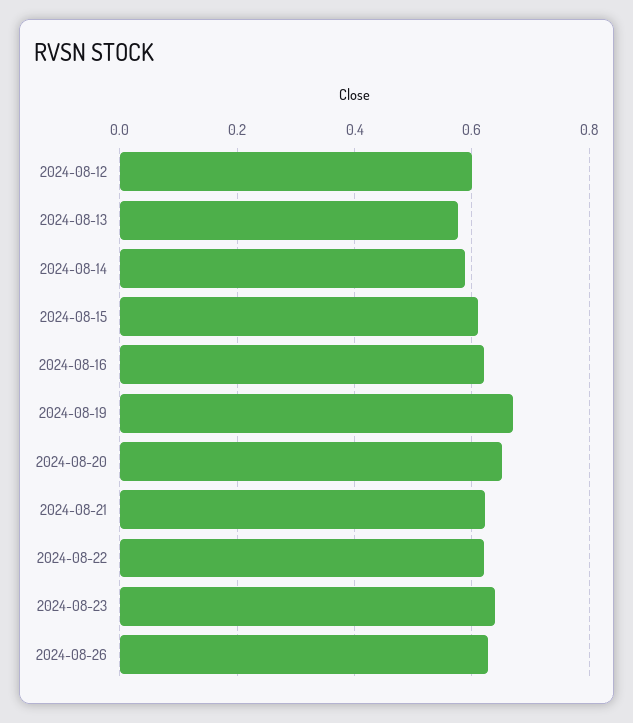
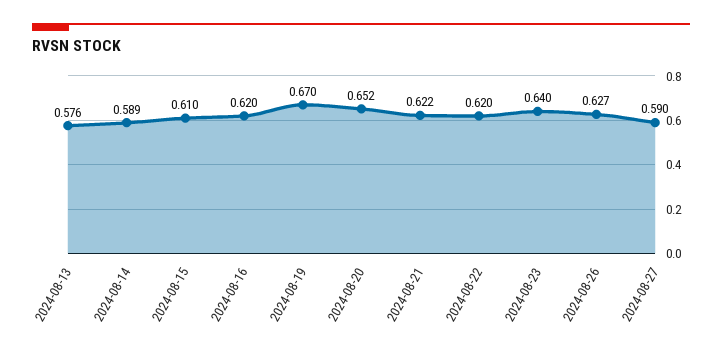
2024-08-12: 0.6 -> none
2024-08-27: none -> 0.59

